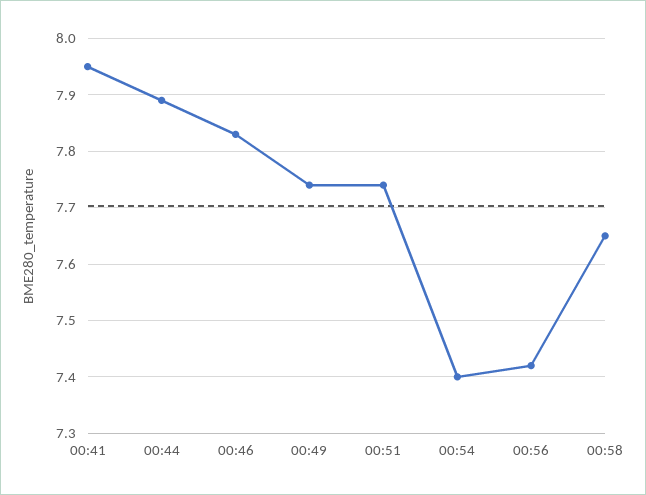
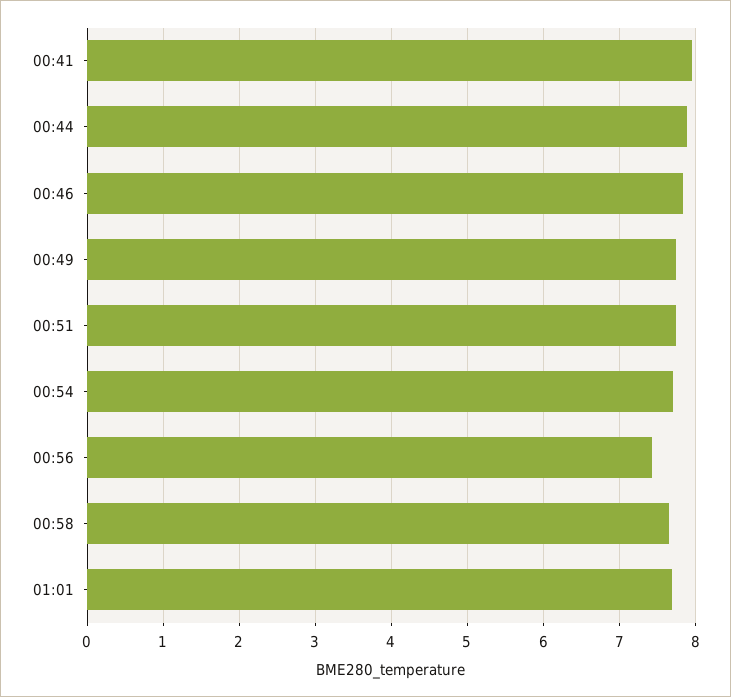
00:54: 7.4 -> 7.7
01:01: none -> 7.7

